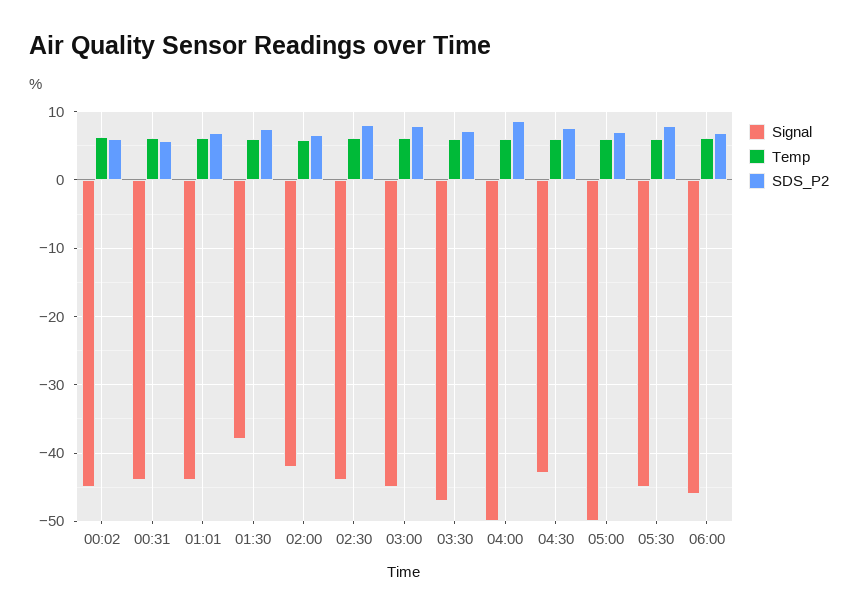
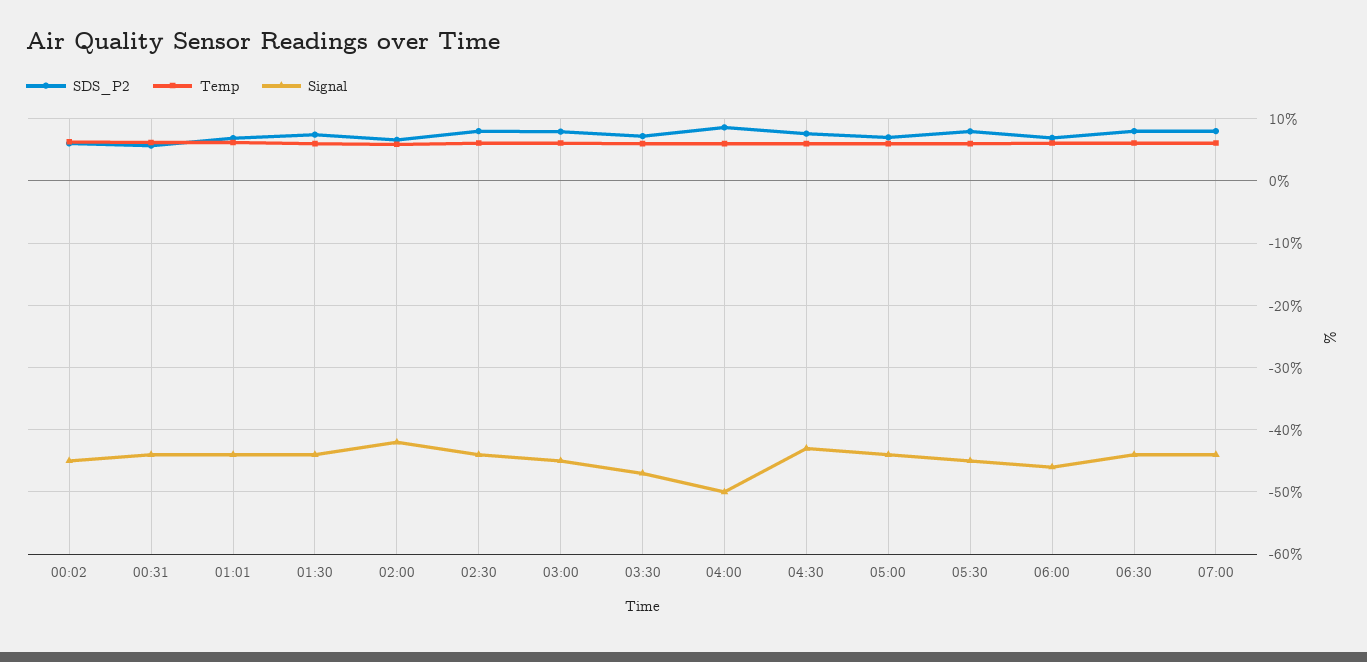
Signal, 01:30: -38 -> -44
Signal, 05:00: -50 -> -44
SDS_P2, 06:30: none -> 8
Temp, 06:30: none -> 6
Signal, 06:30: none -> -44
SDS_P2, 07:00: none -> 8
Temp, 07:00: none -> 6
Signal, 07:00: none -> -44

